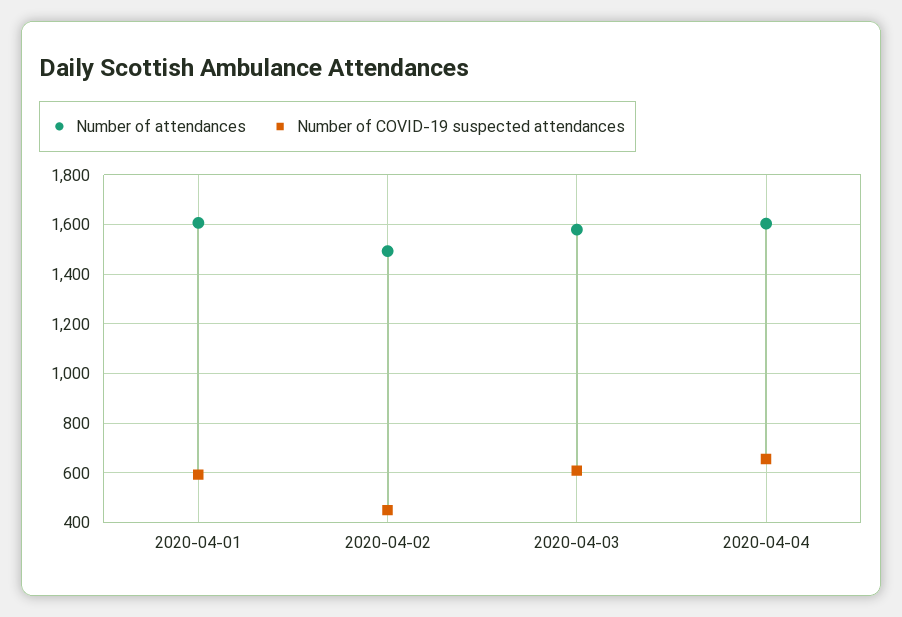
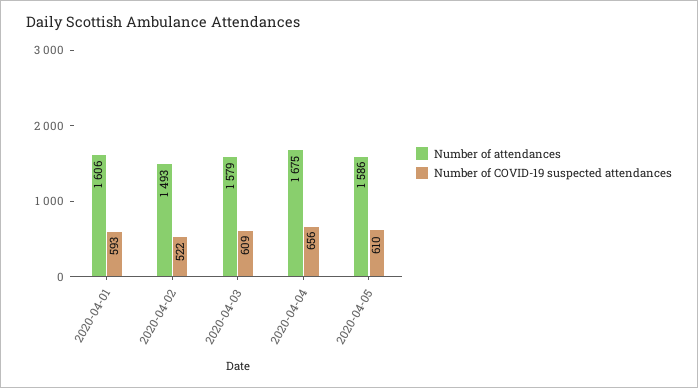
Number of COVID-19 suspected attendances, 2020-04-02: 450 -> 522
Number of attendances, 2020-04-04: 1600 -> 1675
Number of attendances, 2020-04-05: none -> 1586
Number of COVID-19 suspected attendances, 2020-04-05: none -> 610

